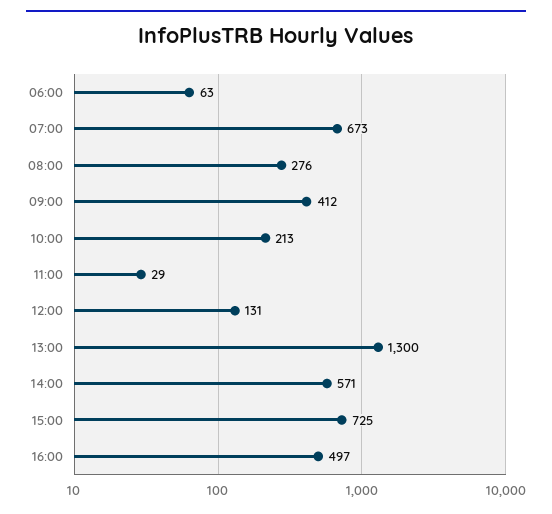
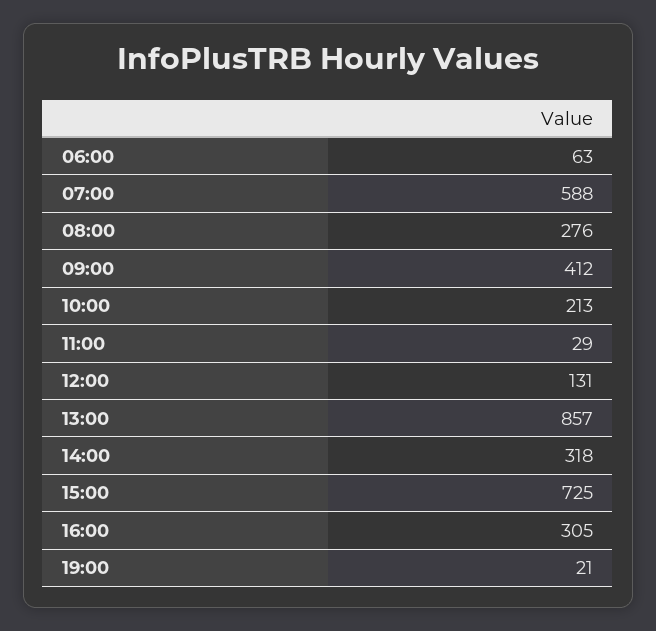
07:00: 673 -> 588
13:00: 1300 -> 857
14:00: 571 -> 318
16:00: 497 -> 305
19:00: none -> 21

